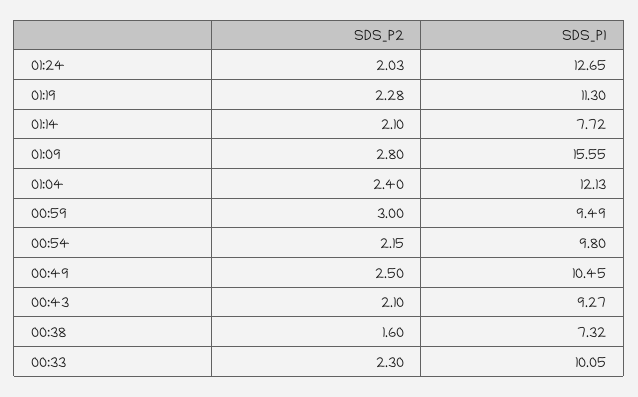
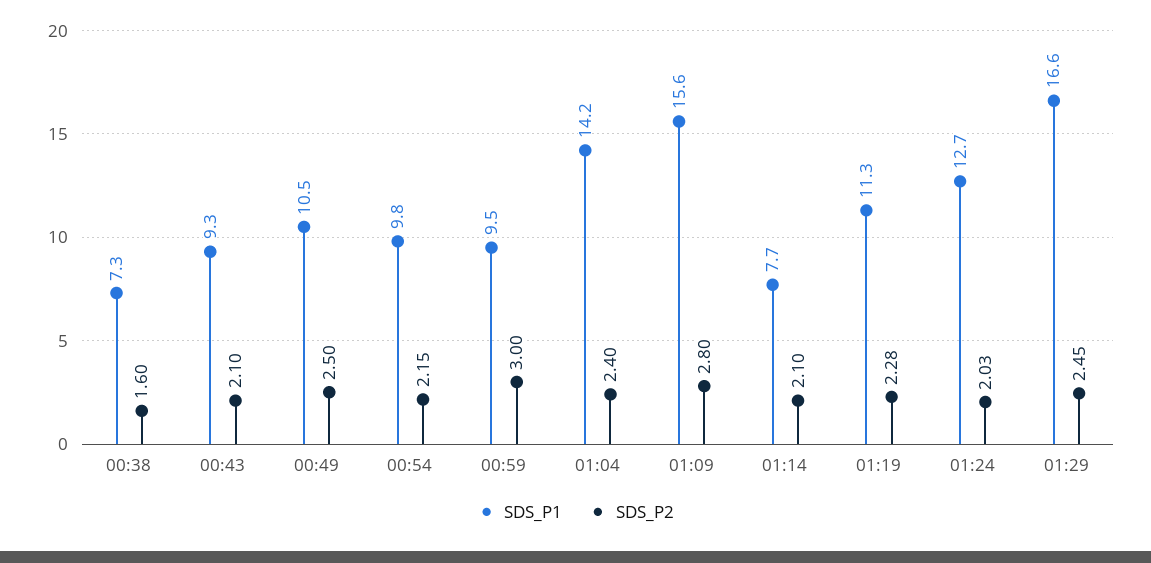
SDS_P1, 01:04: 12.13 -> 14.2
SDS_P2, 00:33: 2.3 -> none
SDS_P1, 00:33: 10.05 -> none
SDS_P1, 01:29: none -> 16.6
SDS_P2, 01:29: none -> 2.45

